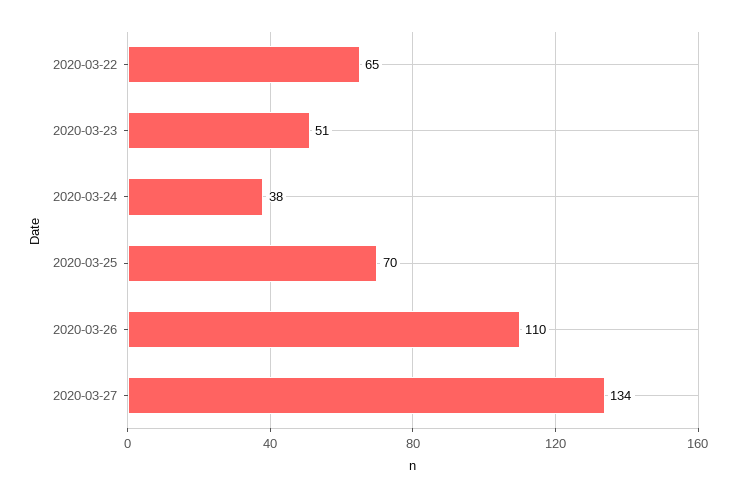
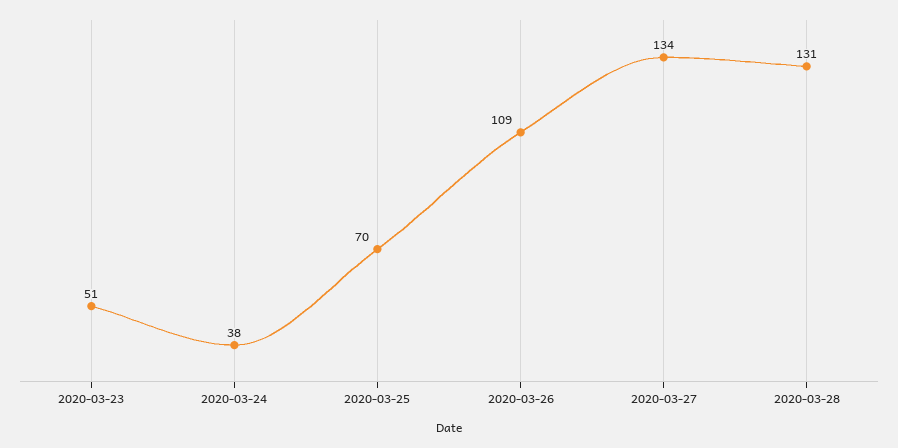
2020-03-22: 65 -> none
2020-03-26: 110 -> 109
2020-03-28: none -> 131

